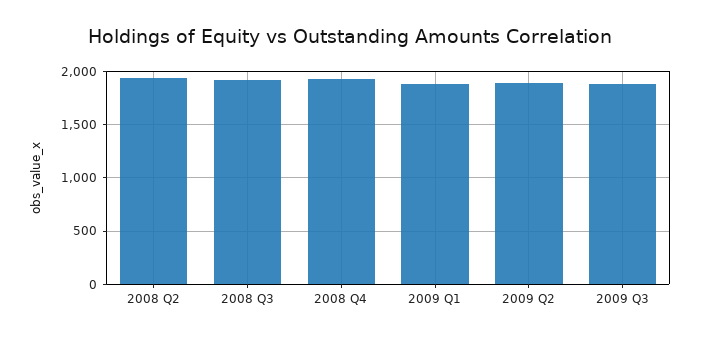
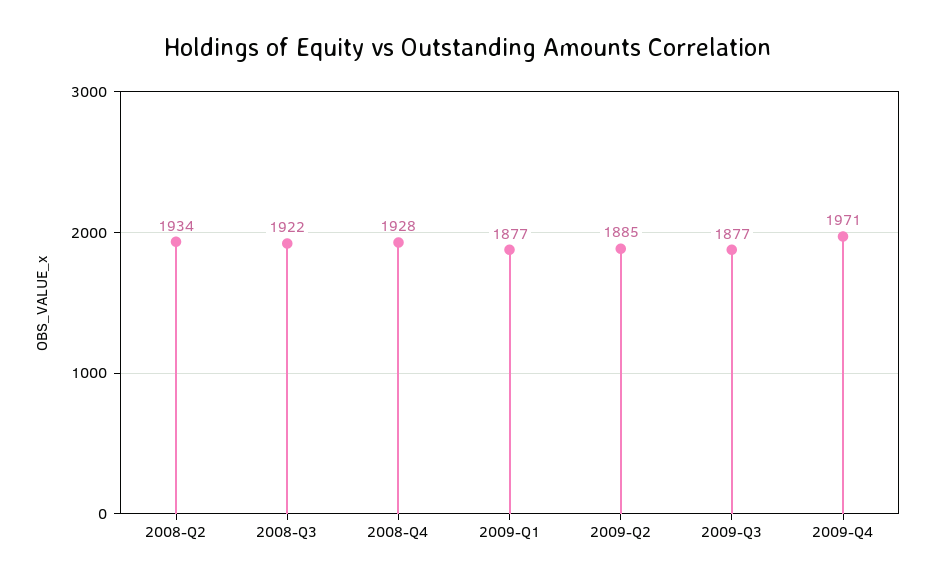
2009-Q4: none -> 1971

